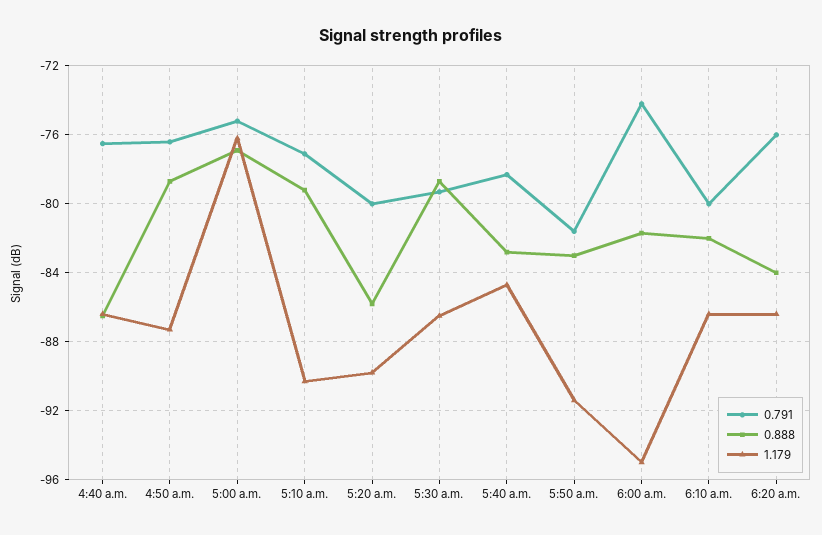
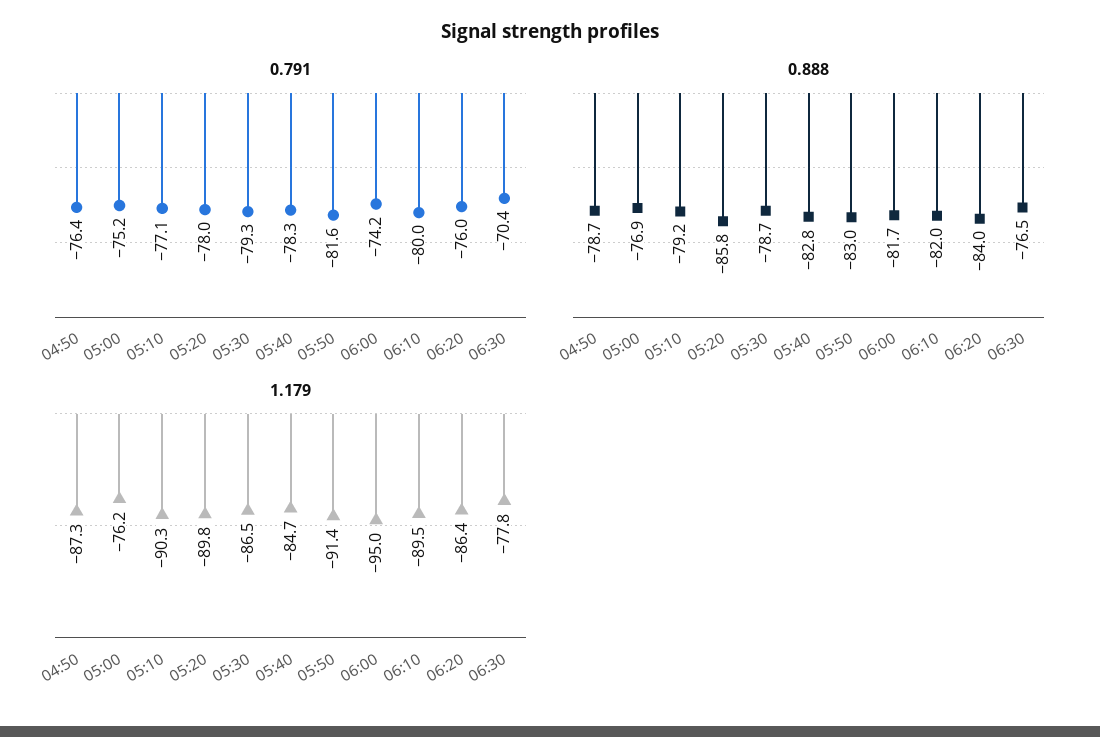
0.791, 4:40 a.m.: -76.5 -> none
0.888, 4:40 a.m.: -86.5 -> none
1.179, 4:40 a.m.: -86.5 -> none
0.791, 5:20 a.m.: -80 -> -78
1.179, 6:10 a.m.: -86.5 -> -89.5
0.791, 06:30: none -> -70.4
0.888, 06:30: none -> -76.5
1.179, 06:30: none -> -77.8

